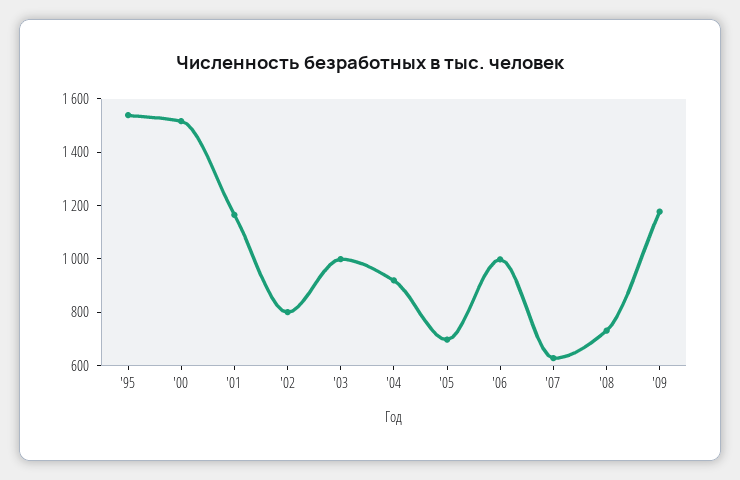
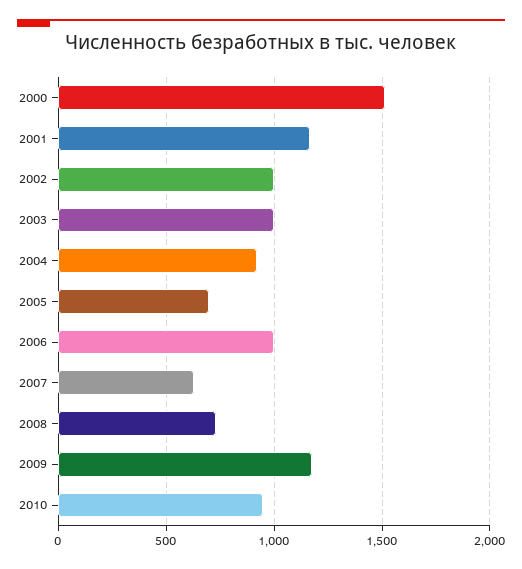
'95: 1550 -> none
'02: 800 -> 1000
2010: none -> 950

